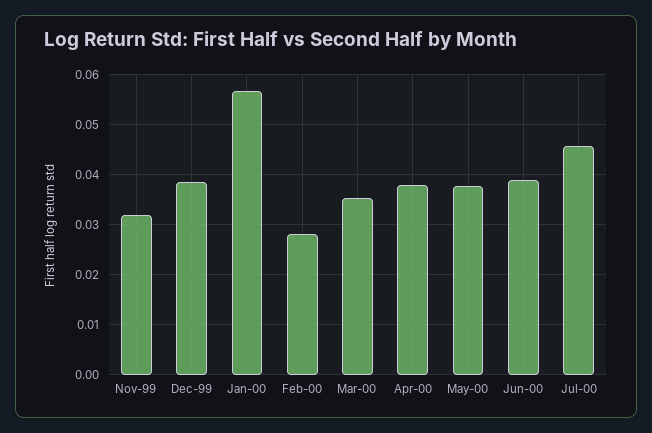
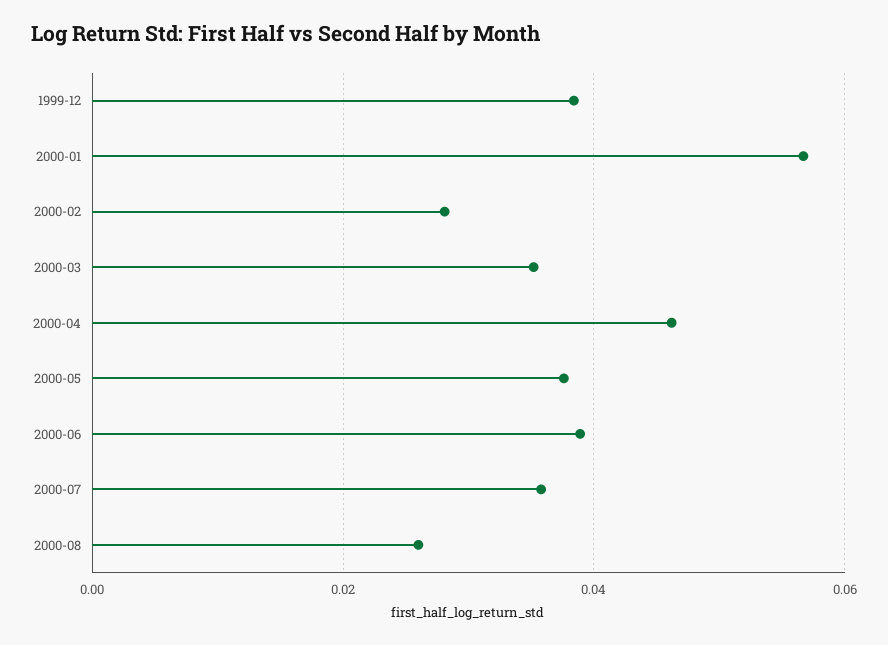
Nov-99: 0.032 -> none
Apr-00: 0.038 -> 0.046
Jul-00: 0.046 -> 0.036
2000-08: none -> 0.026

